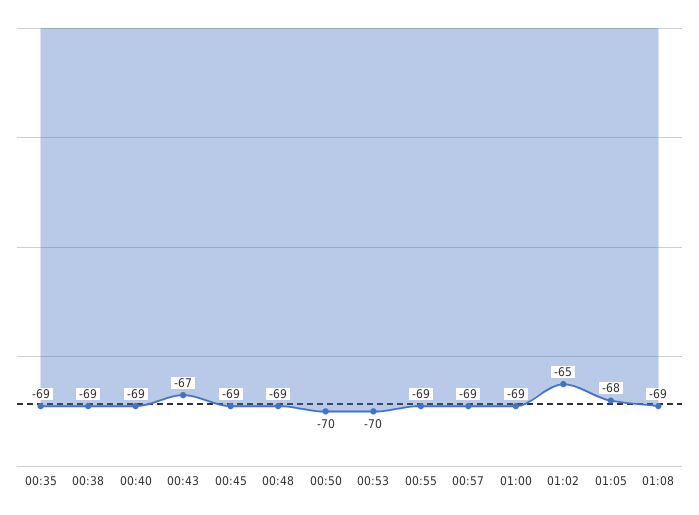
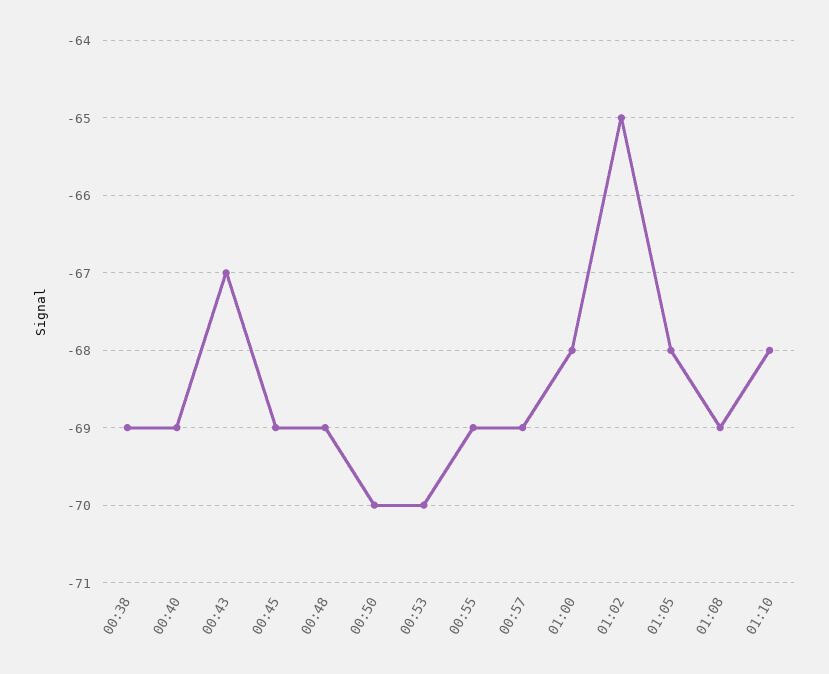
00:35: -69 -> none
01:00: -69 -> -68
01:10: none -> -68

